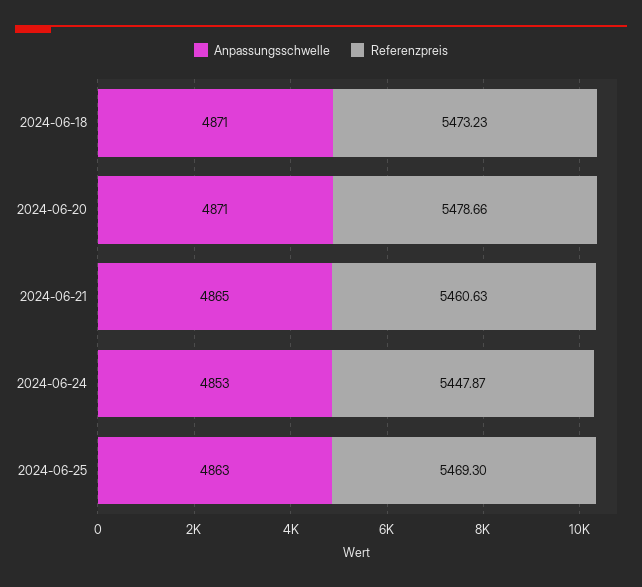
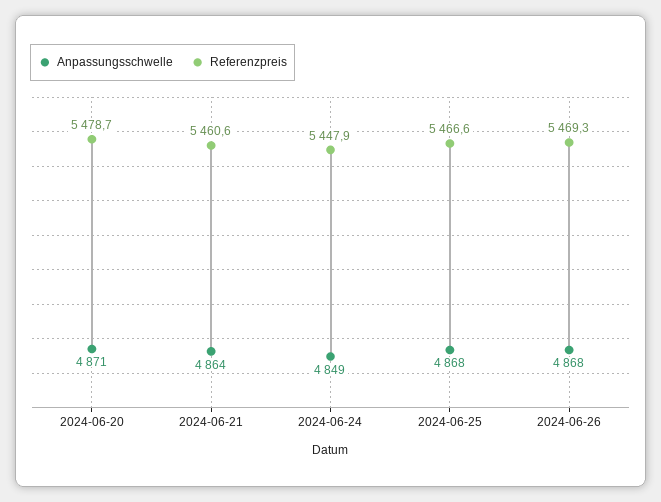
Anpassungsschwelle, 2024-06-18: 4871 -> none
Referenzpreis, 2024-06-18: 5473.23 -> none
Anpassungsschwelle, 2024-06-21: 4865 -> 4864
Anpassungsschwelle, 2024-06-24: 4853 -> 4849
Anpassungsschwelle, 2024-06-25: 4863 -> 4868
Referenzpreis, 2024-06-25: 5469.3 -> 5466.6
Anpassungsschwelle, 2024-06-26: none -> 4868
Referenzpreis, 2024-06-26: none -> 5469.3

